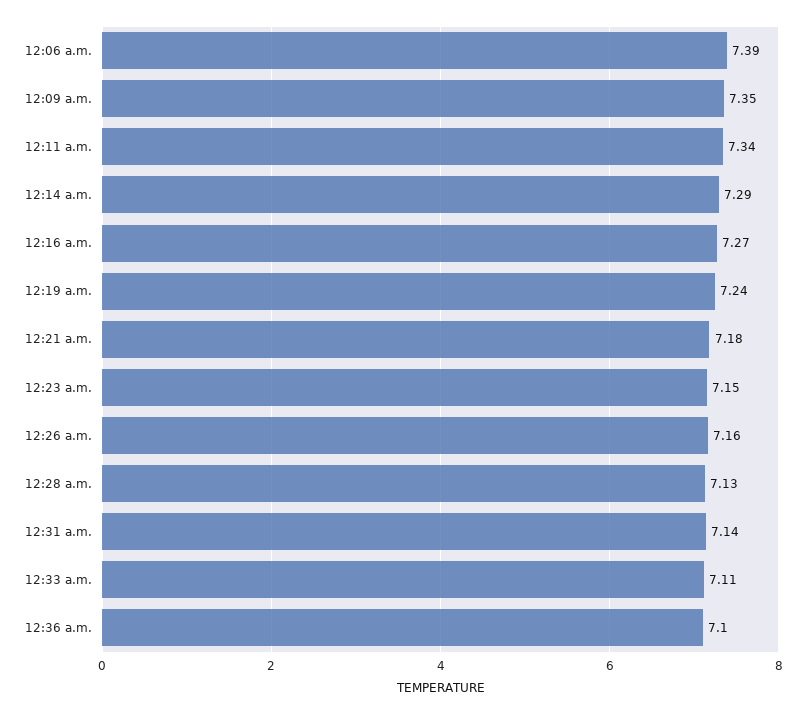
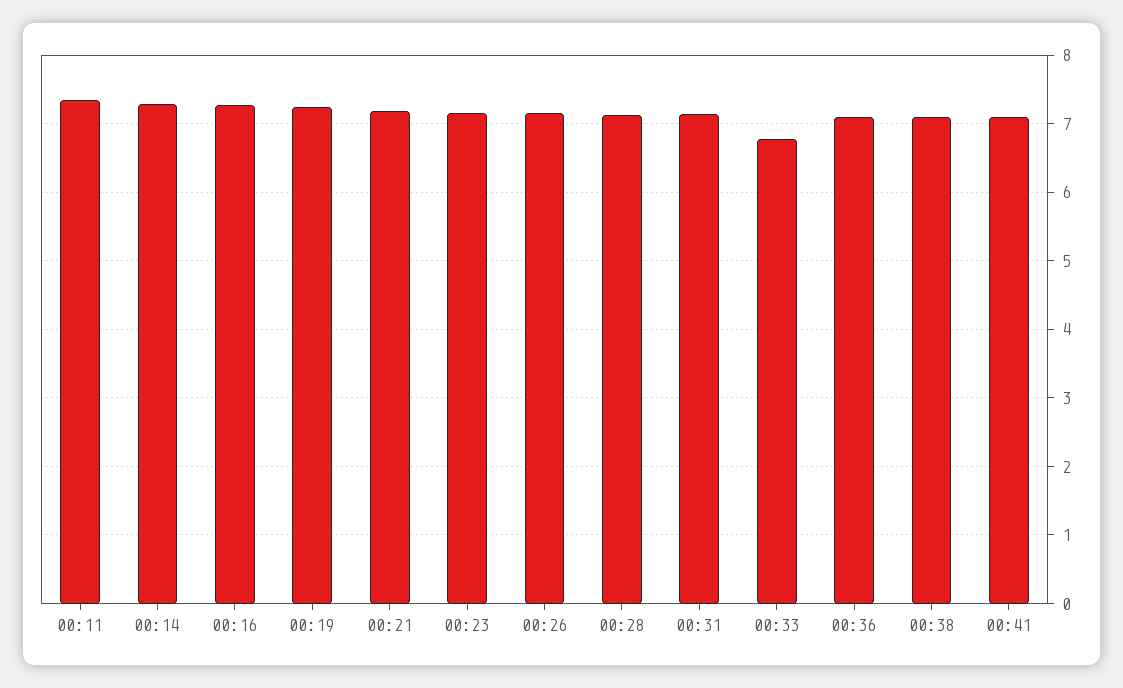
12:06 a.m.: 7.39 -> none
12:09 a.m.: 7.35 -> none
12:33 a.m.: 7.11 -> 6.8
00:38: none -> 7.1
00:41: none -> 7.1

